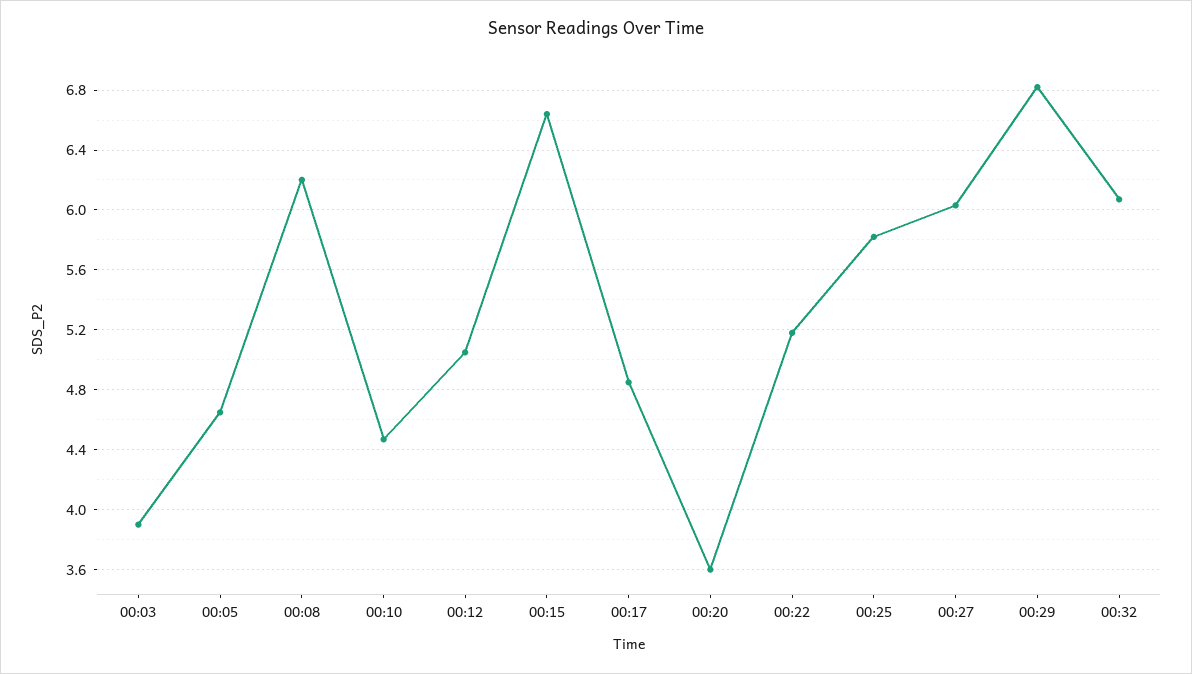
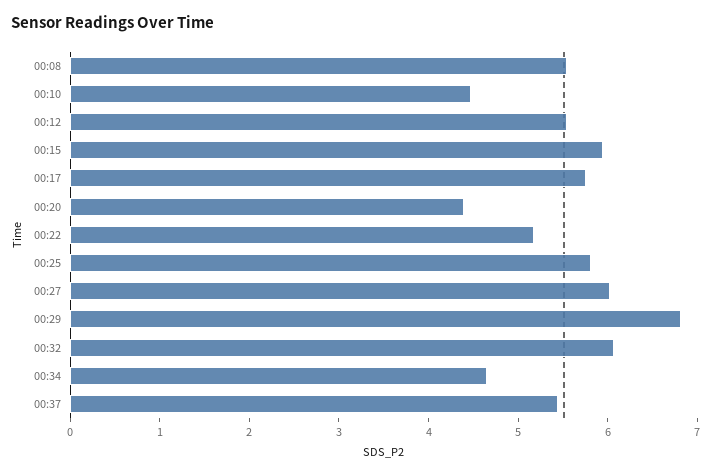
00:03: 3.9 -> none
00:05: 4.65 -> none
00:08: 6.2 -> 5.6
00:12: 5.05 -> 5.6
00:15: 6.65 -> 6
00:17: 4.85 -> 5.8
00:20: 3.6 -> 4.4
00:34: none -> 4.6
00:37: none -> 5.4

